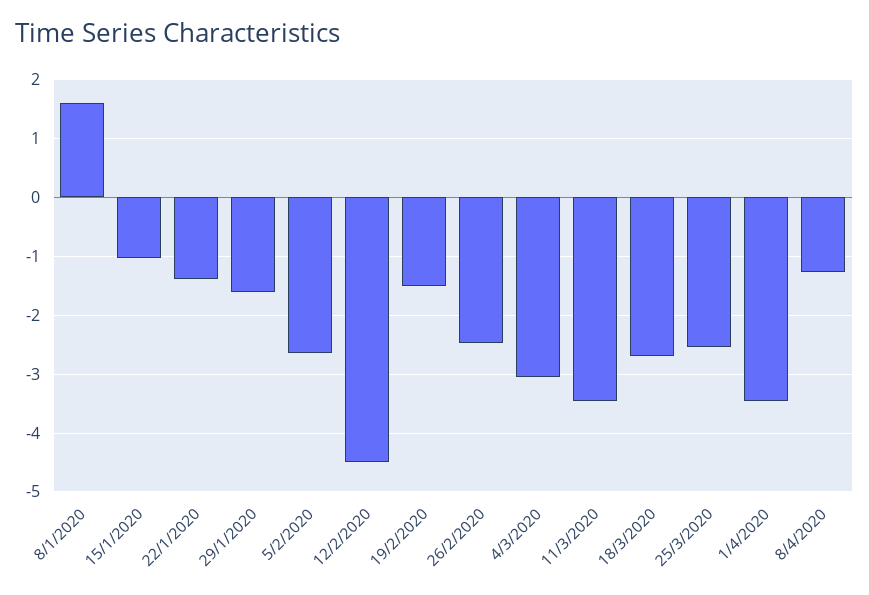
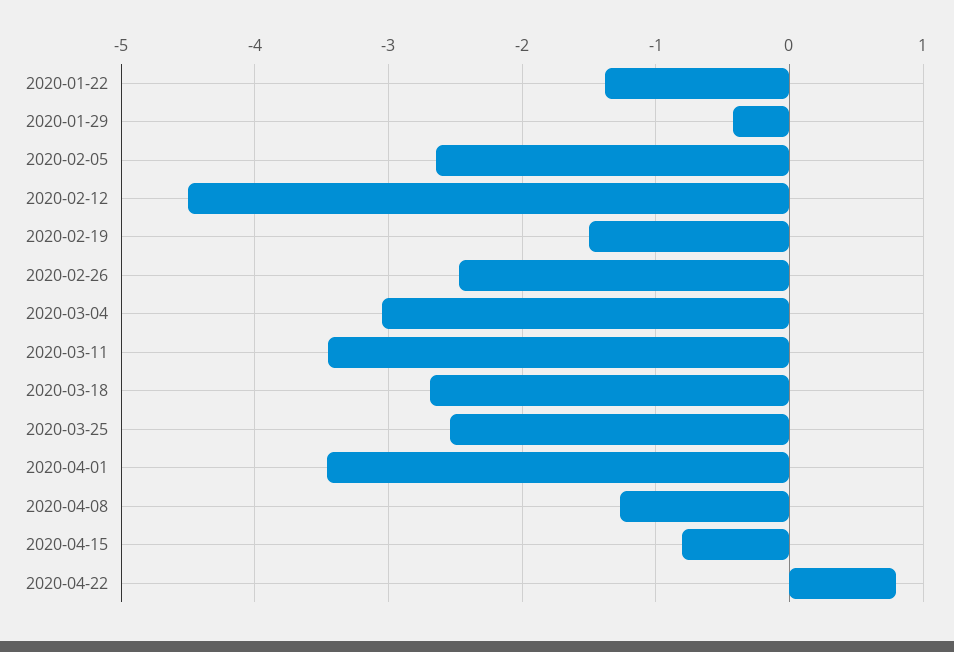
8/1/2020: 1.6 -> none
15/1/2020: -1 -> none
29/1/2020: -1.6 -> -0.4
2020-04-15: none -> -0.8
2020-04-22: none -> 0.8

